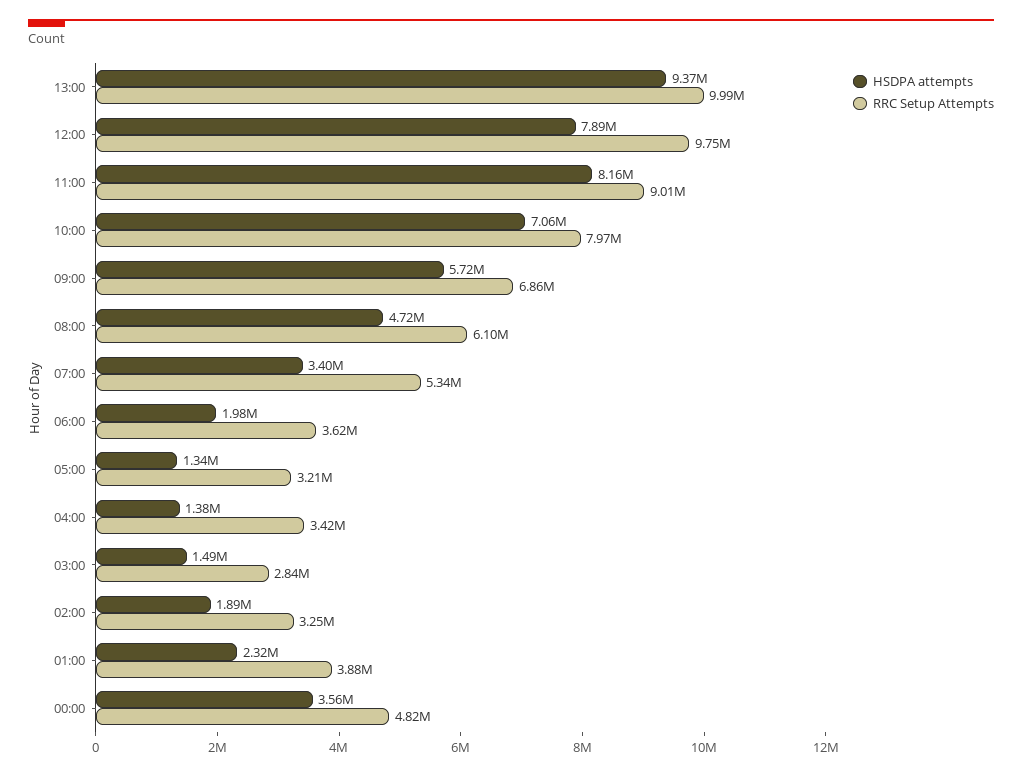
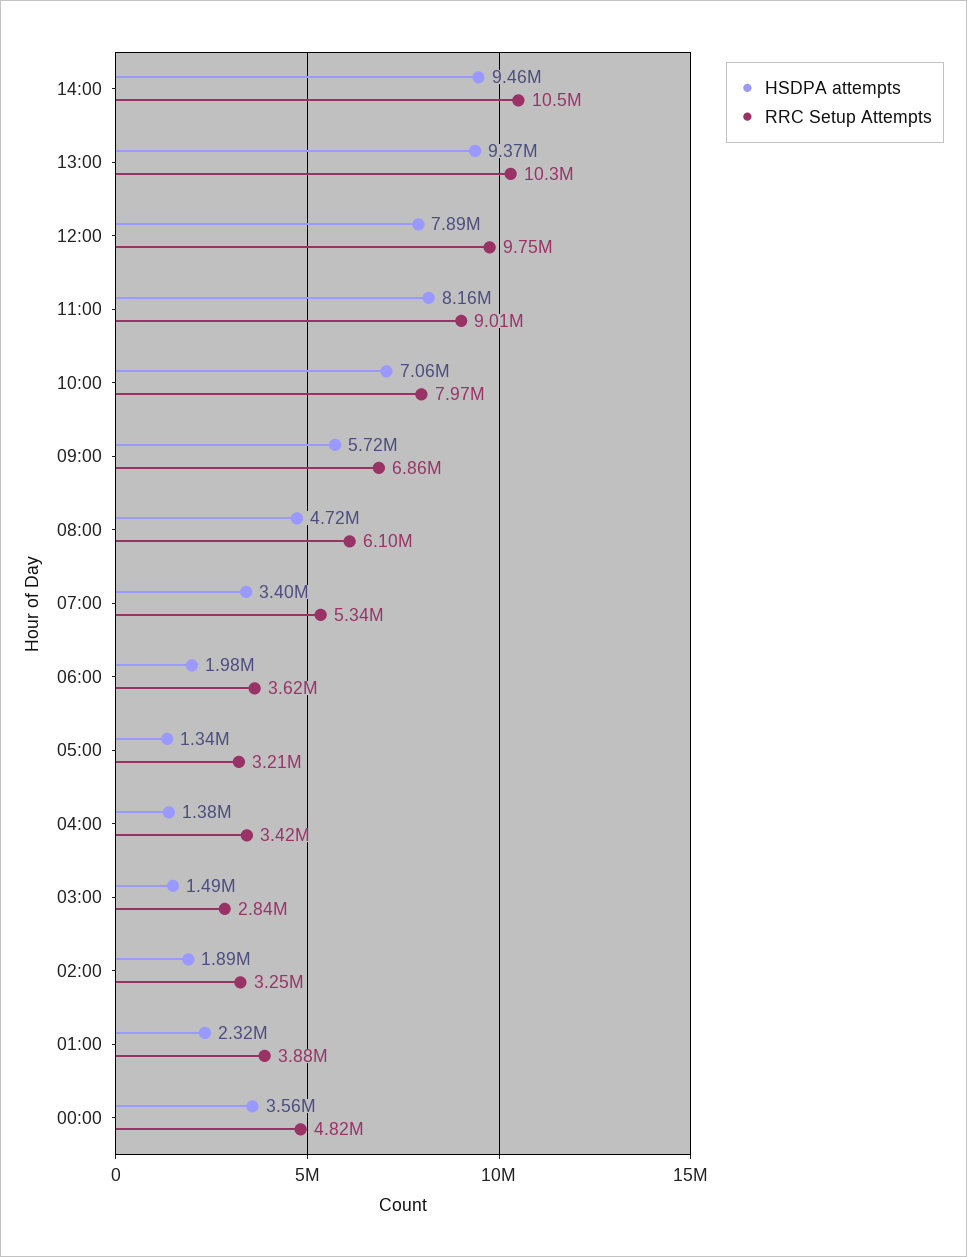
RRC Setup Attempts, 13:00: 9990000 -> 10300000
HSDPA attempts, 14:00: none -> 9460000
RRC Setup Attempts, 14:00: none -> 10500000

